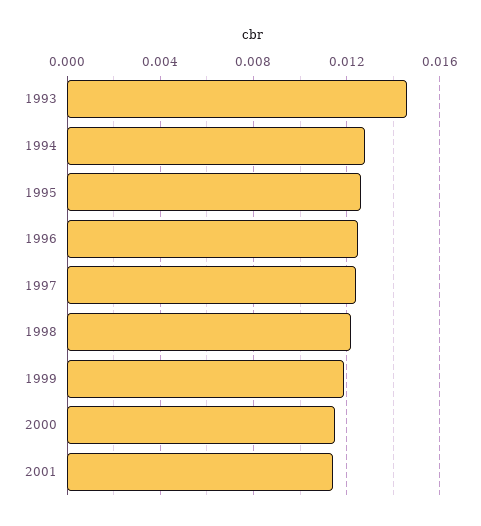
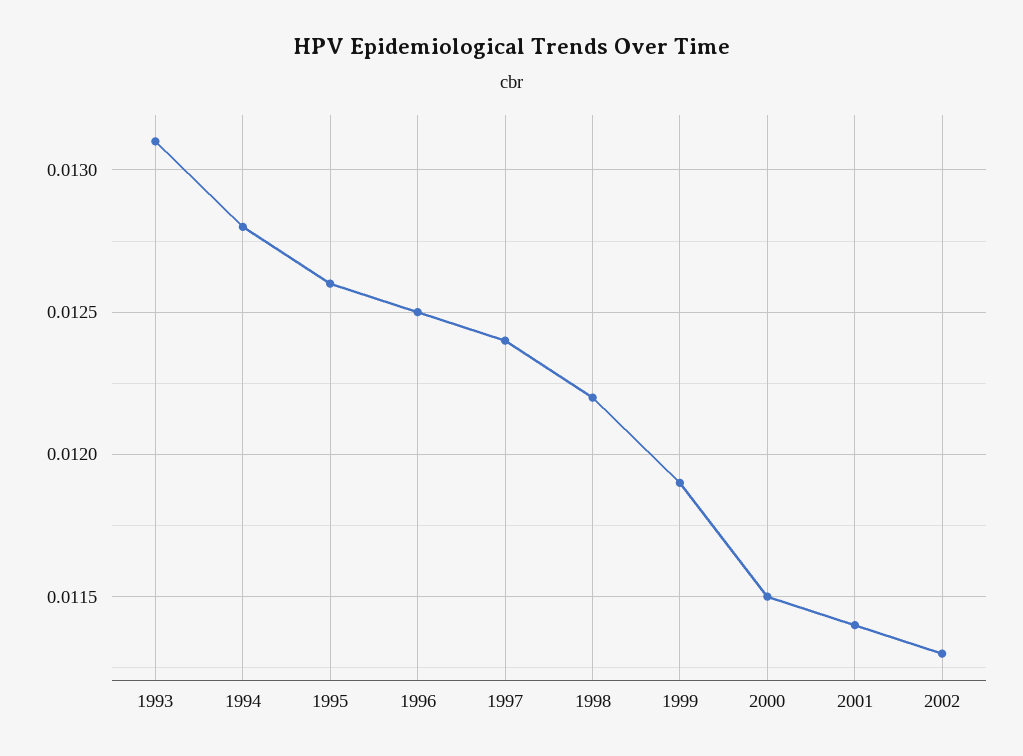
1993: 0.0145 -> 0.0131
2002: none -> 0.0113

